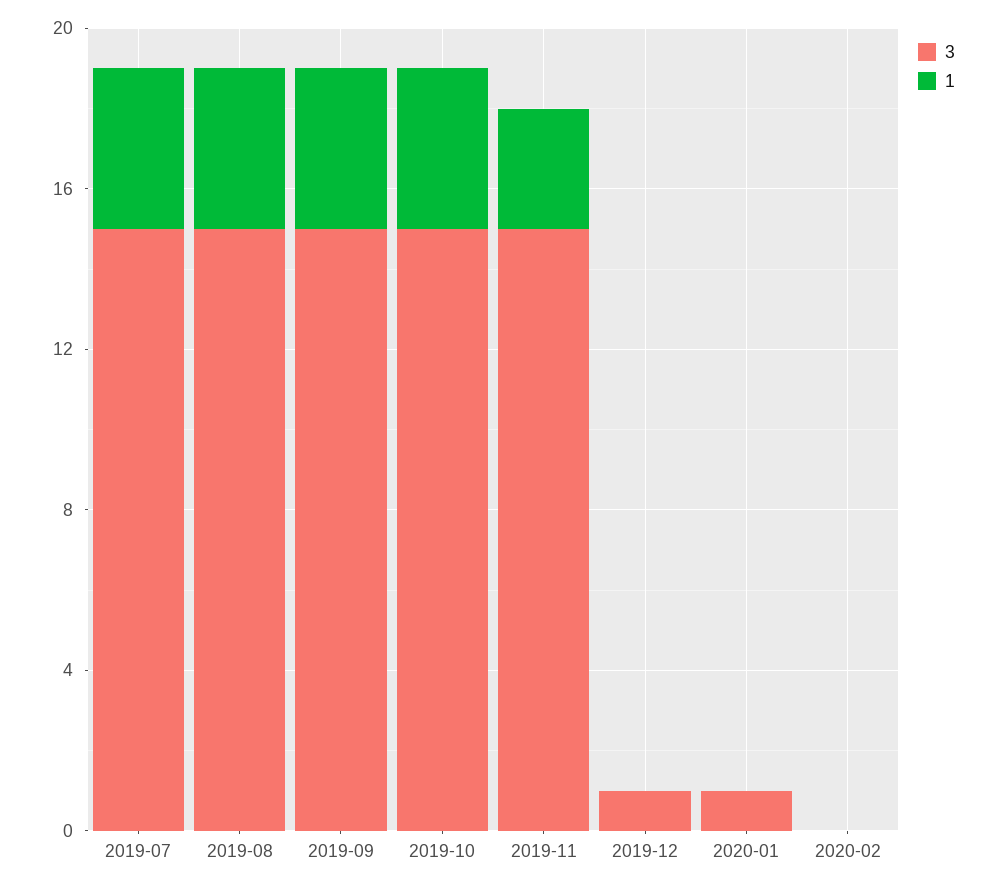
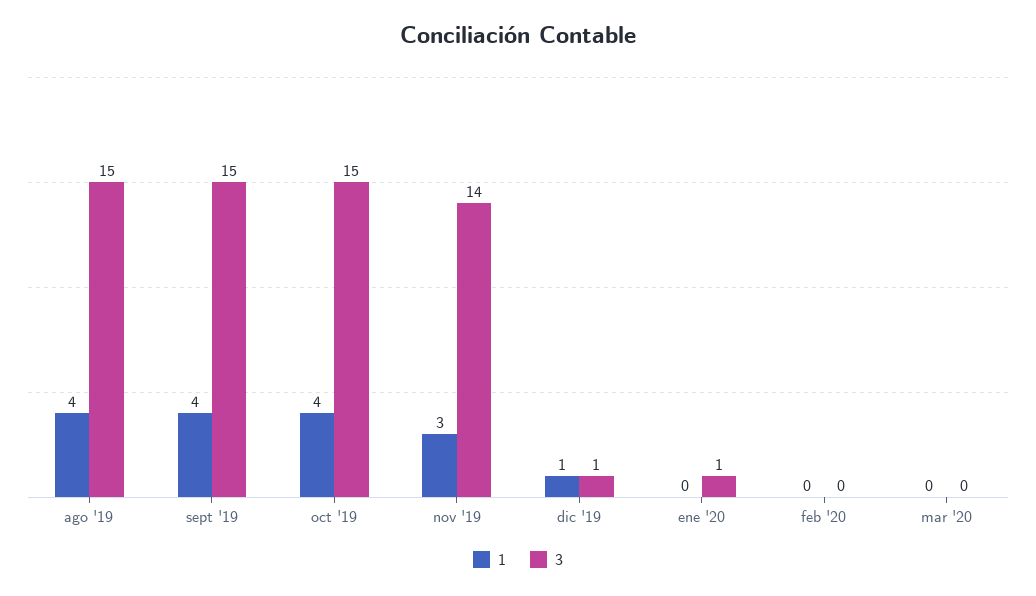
3, 2019-07: 15 -> none
1, 2019-07: 4 -> none
3, 2019-11: 15 -> 14
1, 2019-12: 0 -> 1
1, mar '20: none -> 0
3, mar '20: none -> 0

